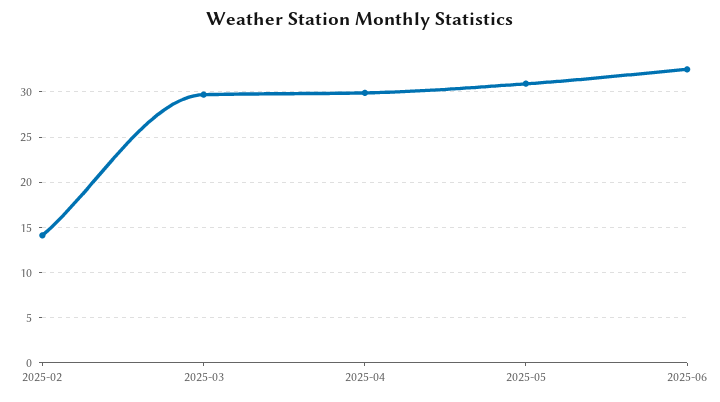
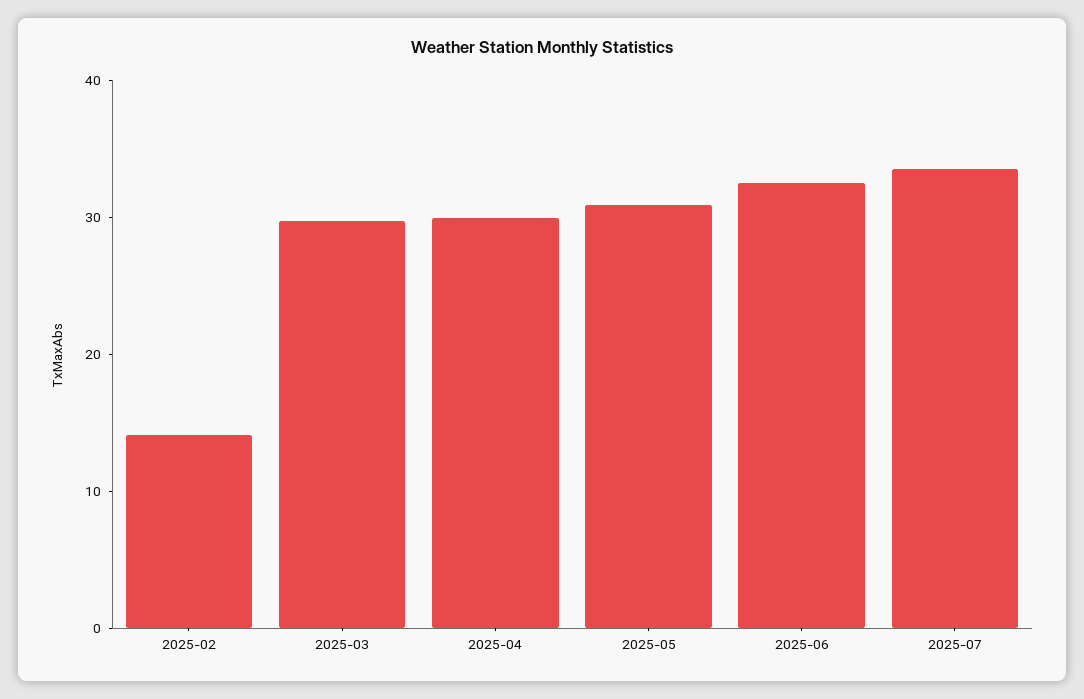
2025-07: none -> 34

